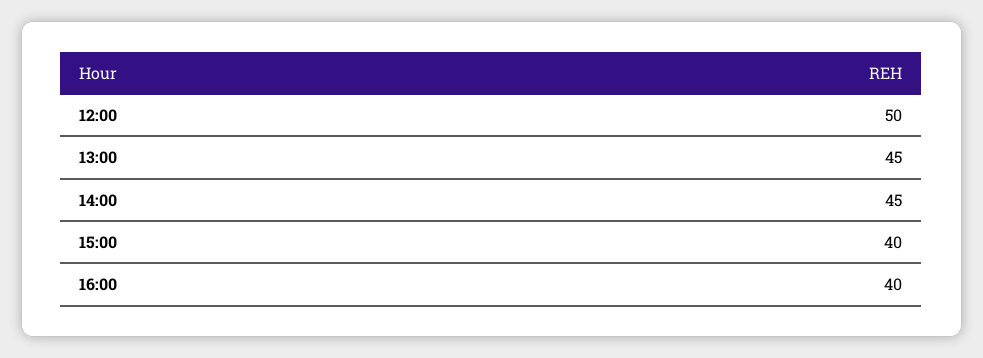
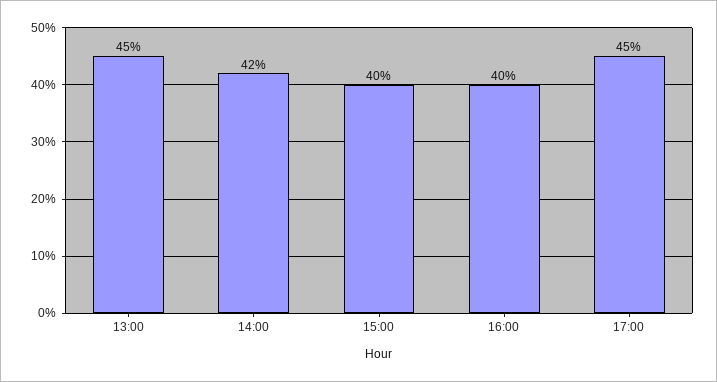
12:00: 50 -> none
14:00: 45 -> 42
17:00: none -> 45

